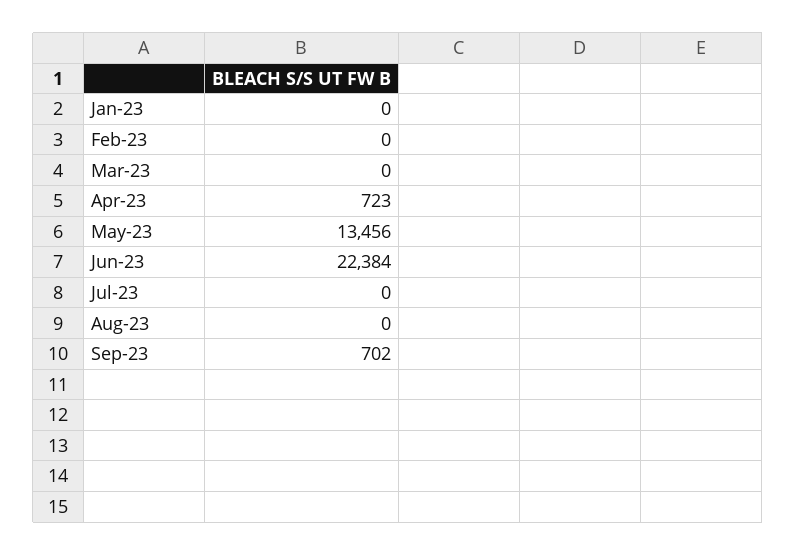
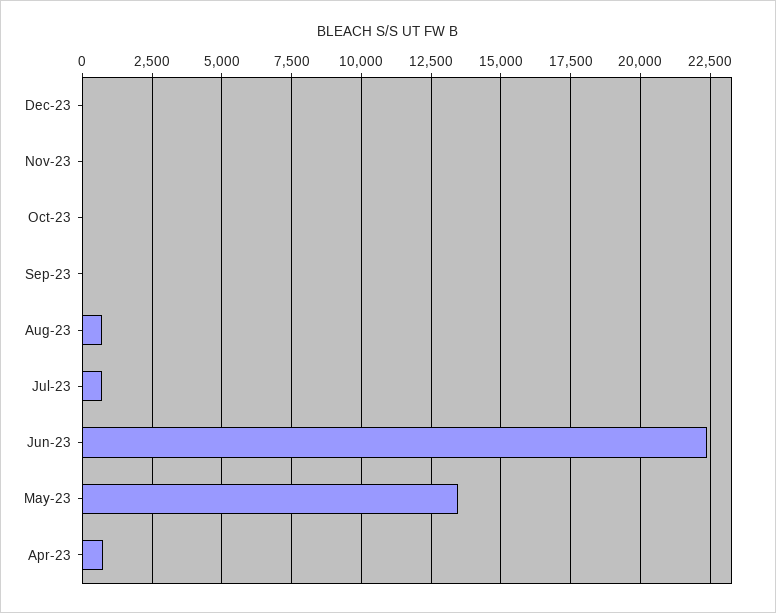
Jan-23: 0 -> none
Feb-23: 0 -> none
Mar-23: 0 -> none
Jul-23: 0 -> 750
Aug-23: 0 -> 750
Sep-23: 702 -> 0
Dec-23: none -> 0
Nov-23: none -> 0
Oct-23: none -> 0

